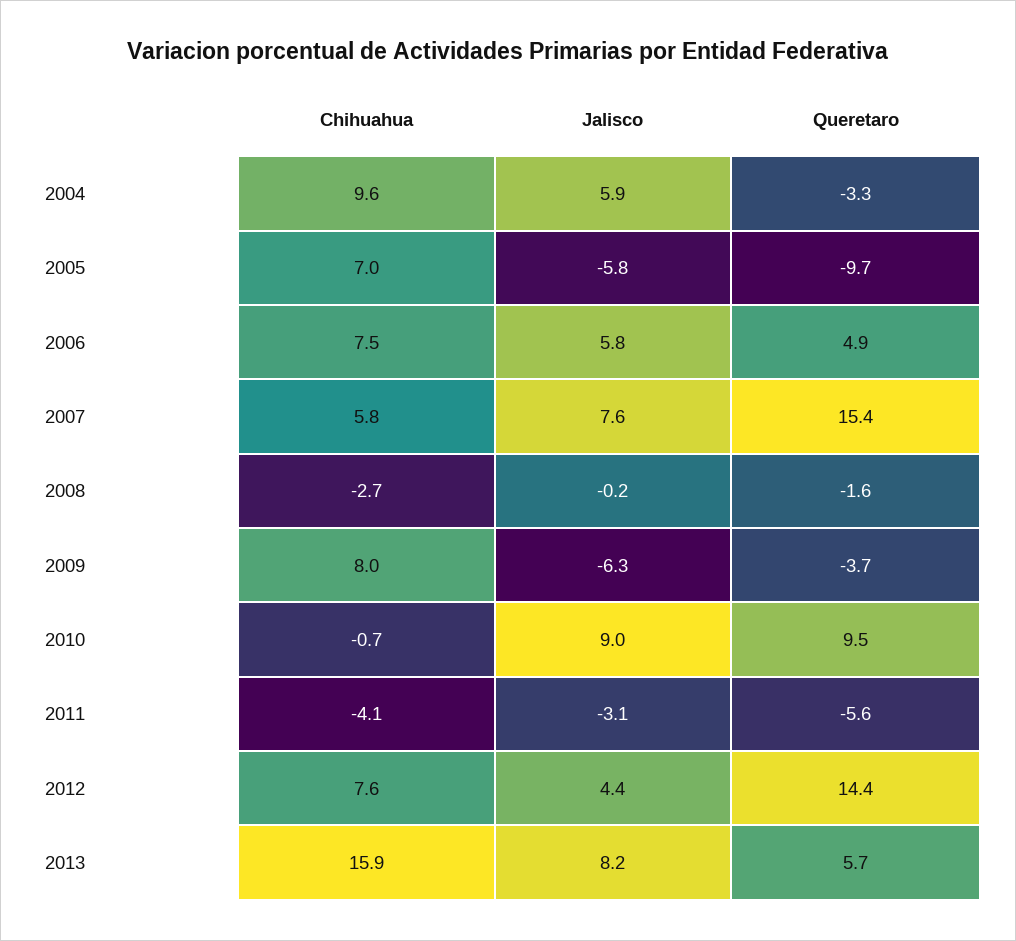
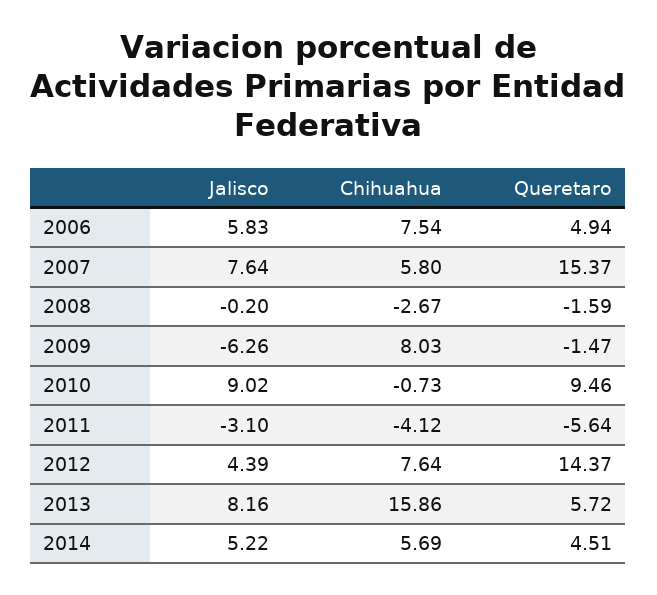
Chihuahua, 2004: 9.6 -> none
Jalisco, 2004: 5.9 -> none
Queretaro, 2004: -3.3 -> none
Chihuahua, 2005: 7 -> none
Jalisco, 2005: -5.8 -> none
Queretaro, 2005: -9.7 -> none
Queretaro, 2009: -3.7 -> -1.47
Jalisco, 2014: none -> 5.22
Chihuahua, 2014: none -> 5.69
Queretaro, 2014: none -> 4.51

